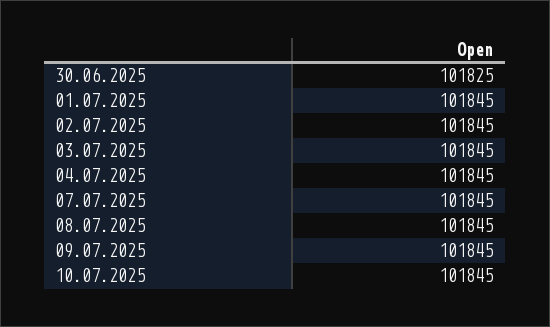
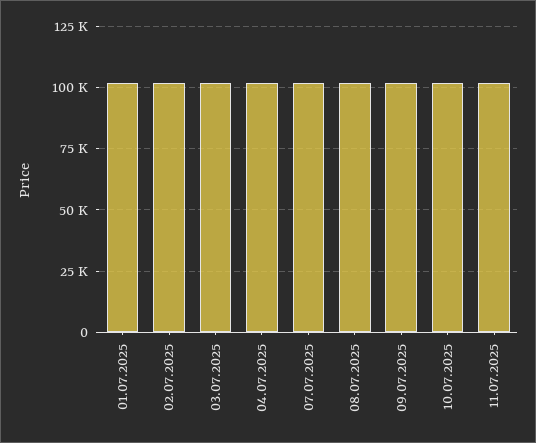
30.06.2025: 101825 -> none
11.07.2025: none -> 102500

